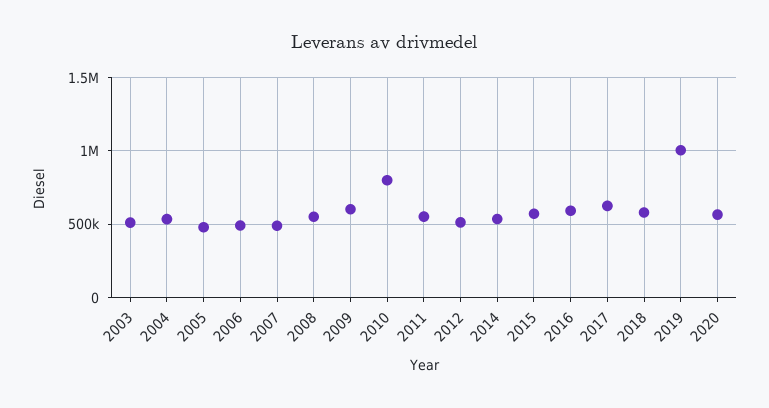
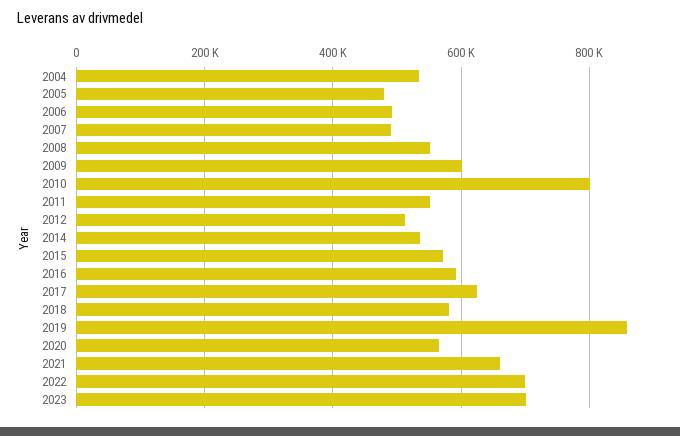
2003: 500000 -> none
2019: 1000000 -> 860000
2021: none -> 660000
2022: none -> 700000
2023: none -> 700000

